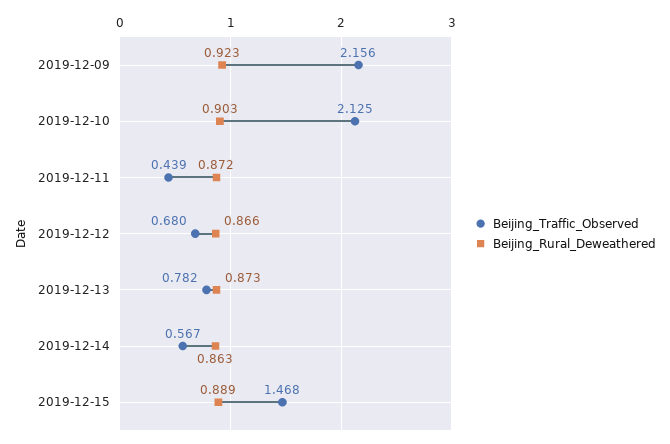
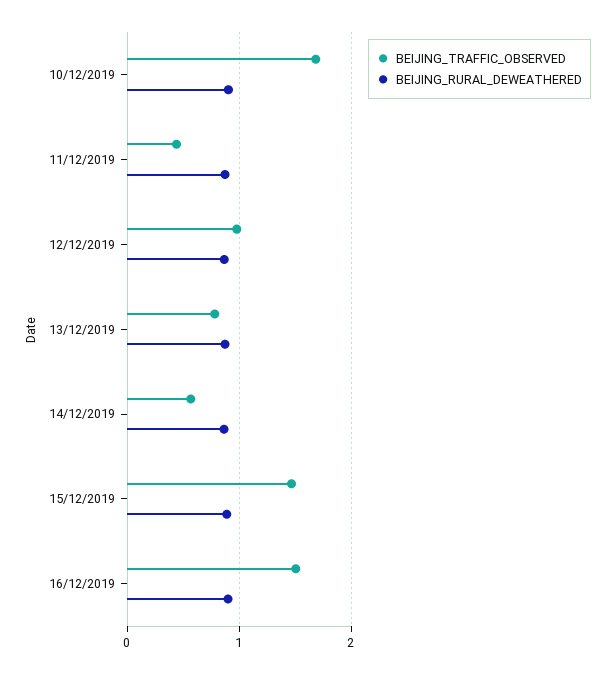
Beijing_Traffic_Observed, 2019-12-09: 2.156 -> none
Beijing_Rural_Deweathered, 2019-12-09: 0.923 -> none
Beijing_Traffic_Observed, 2019-12-10: 2.125 -> 1.7
Beijing_Traffic_Observed, 2019-12-12: 0.68 -> 1
Beijing_Traffic_Observed, 16/12/2019: none -> 1.5
Beijing_Rural_Deweathered, 16/12/2019: none -> 0.9

